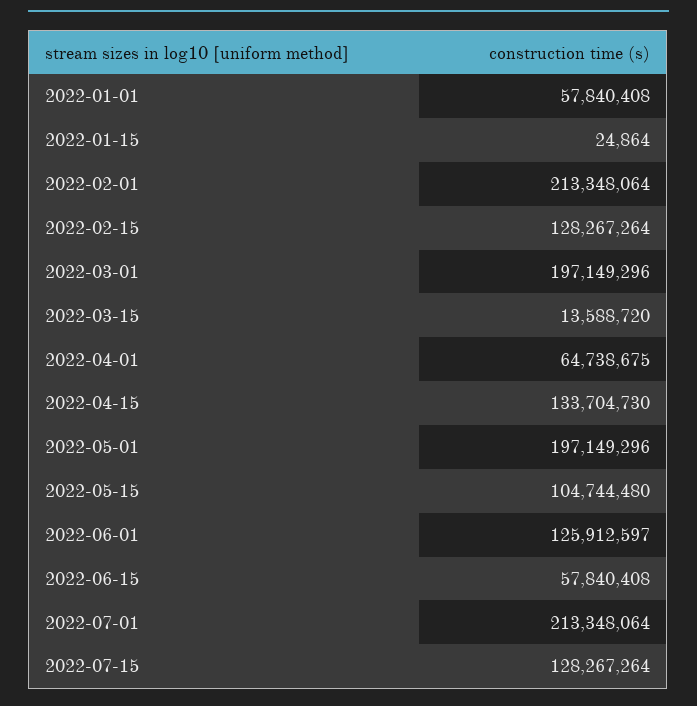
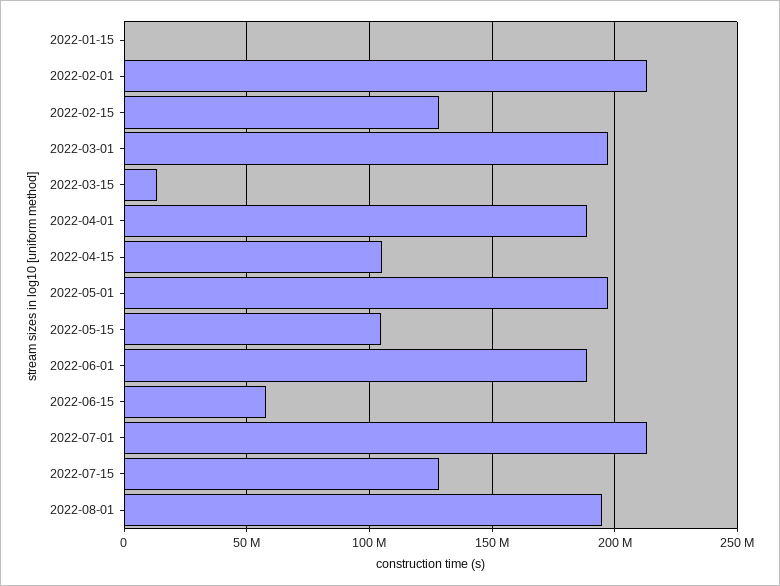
2022-01-01: 57840408 -> none
2022-04-01: 64738675 -> 190000000
2022-04-15: 133704730 -> 105000000
2022-06-01: 125912597 -> 190000000
2022-08-01: none -> 195000000

